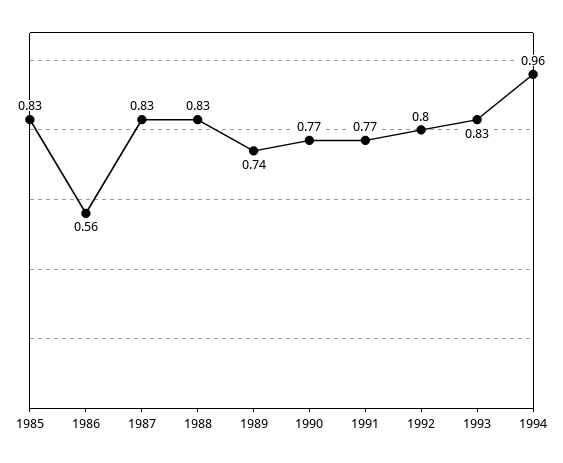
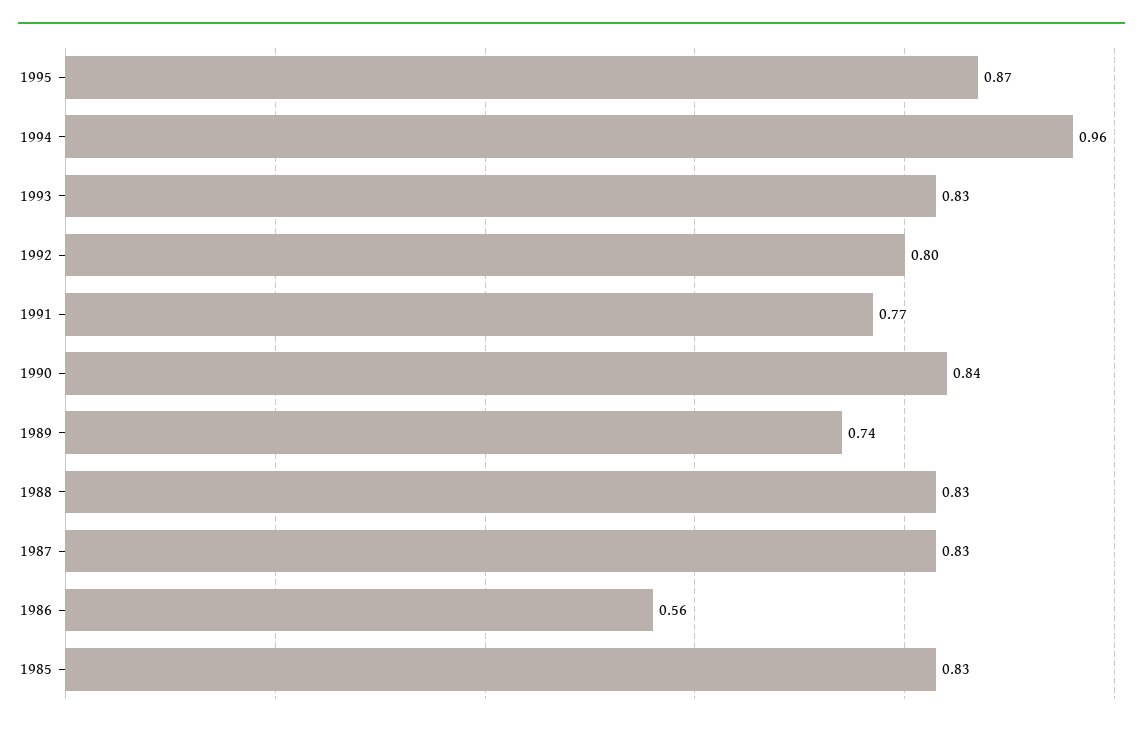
1990: 0.77 -> 0.84
1995: none -> 0.87

